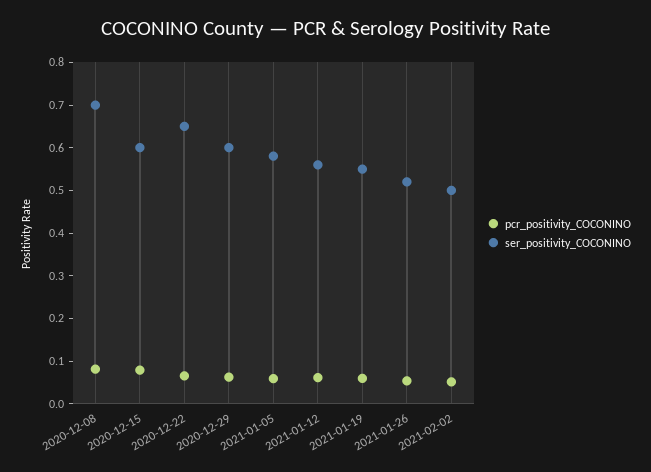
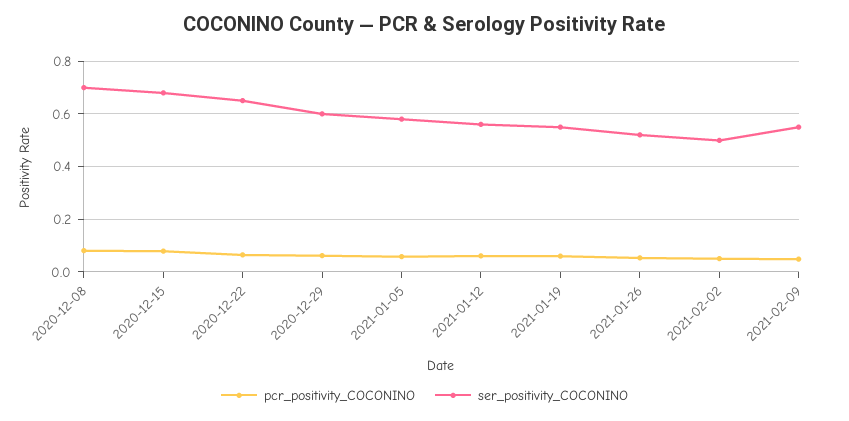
ser_positivity_COCONINO, 2020-12-15: 0.6 -> 0.675
pcr_positivity_COCONINO, 2021-02-09: none -> 0.05
ser_positivity_COCONINO, 2021-02-09: none -> 0.55

